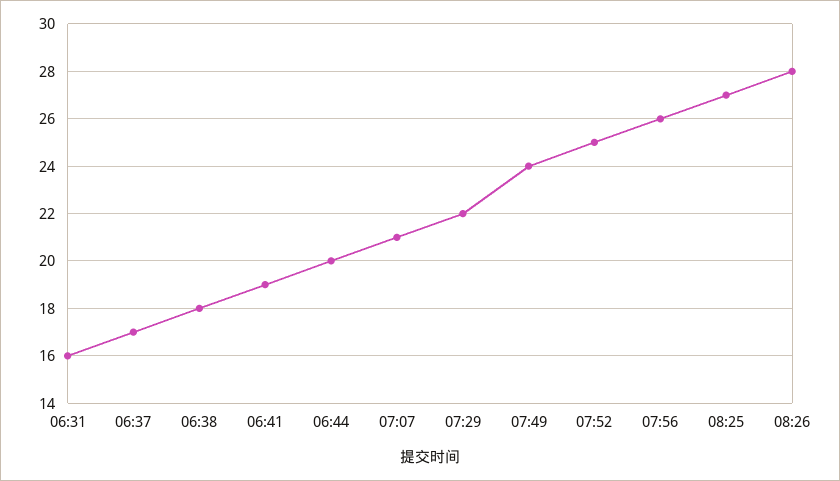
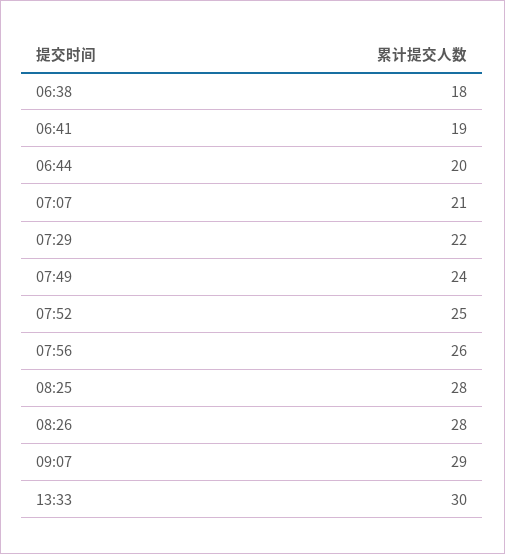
06:31: 16 -> none
06:37: 17 -> none
08:25: 27 -> 28
09:07: none -> 29
13:33: none -> 30

